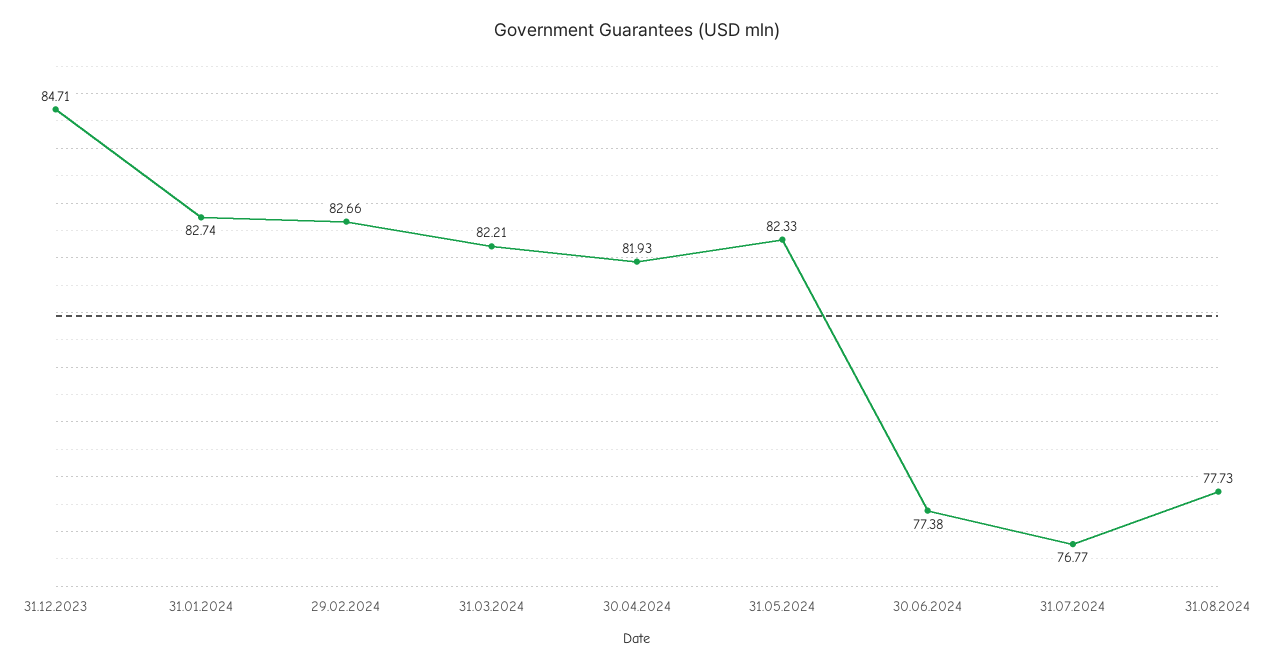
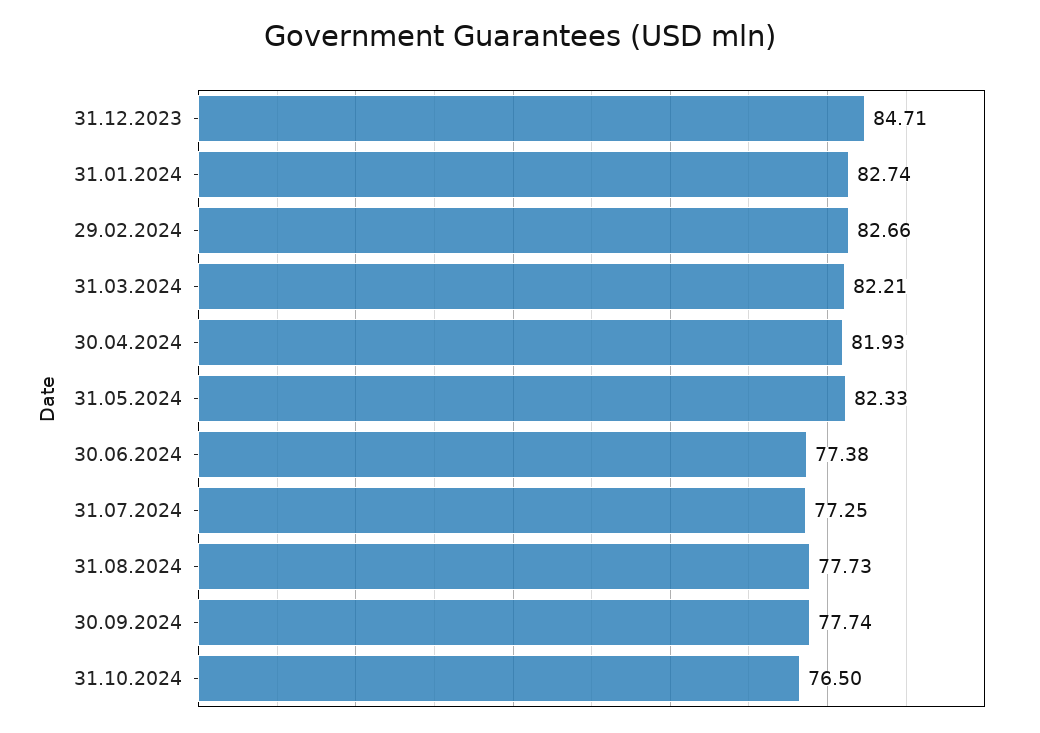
31.07.2024: 76.77 -> 77.25
30.09.2024: none -> 77.74
31.10.2024: none -> 76.5

